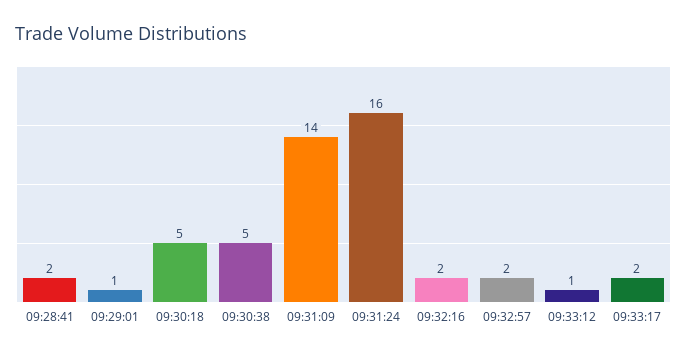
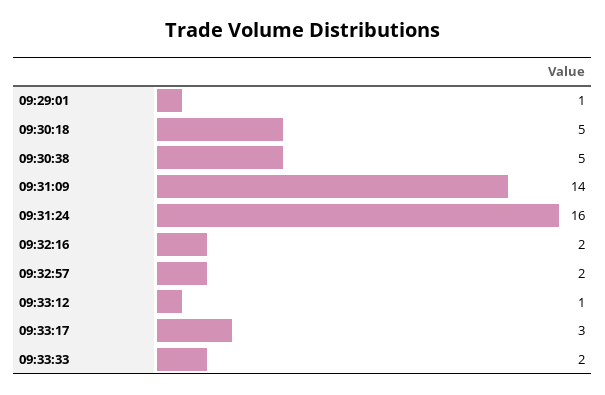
09:28:41: 2 -> none
09:33:17: 2 -> 3
09:33:33: none -> 2

